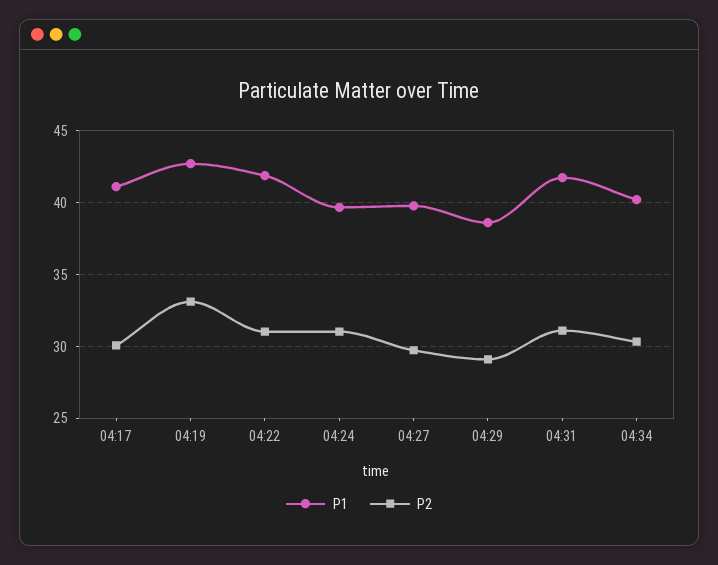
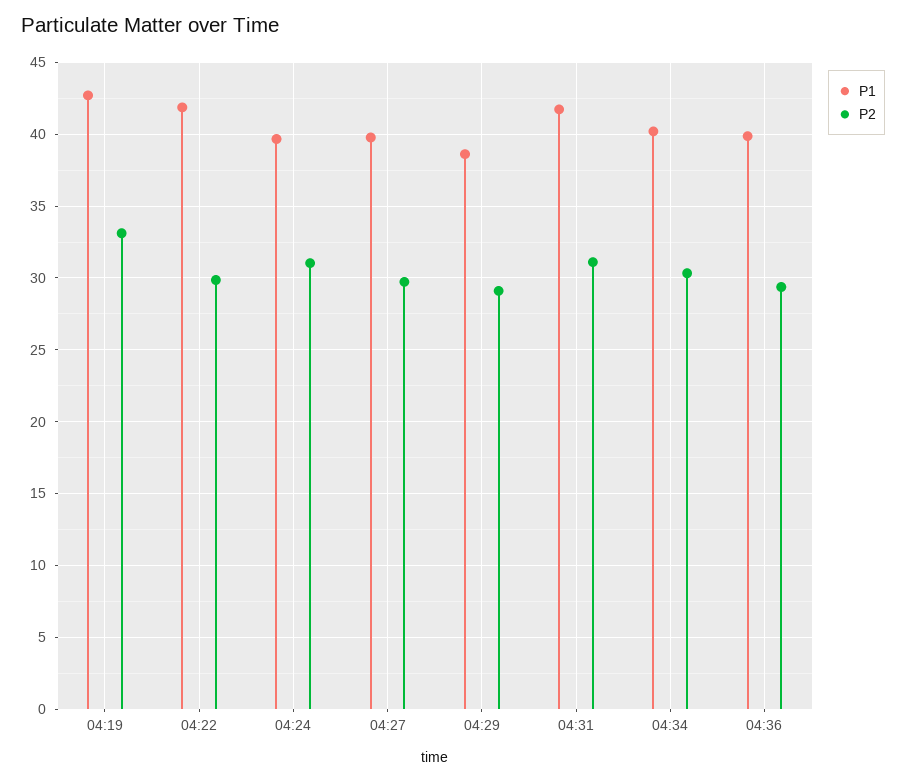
P1, 04:17: 41 -> none
P2, 04:17: 30 -> none
P2, 04:22: 31 -> 30
P1, 04:36: none -> 40
P2, 04:36: none -> 29.5

